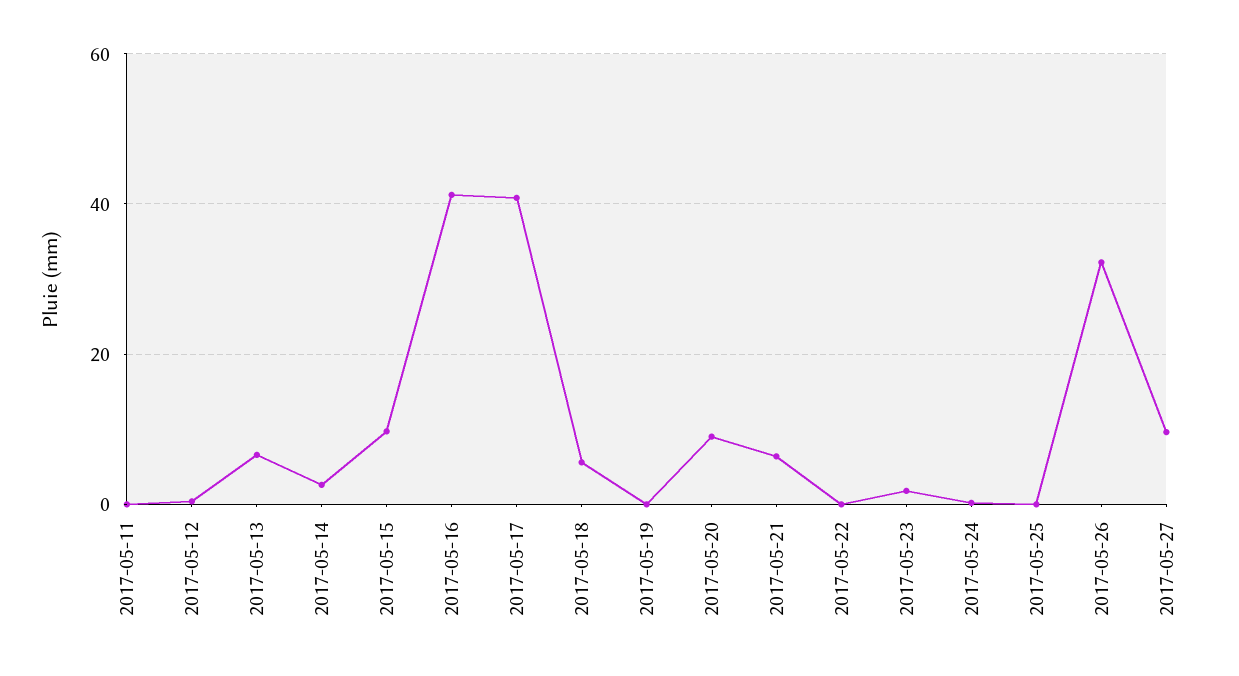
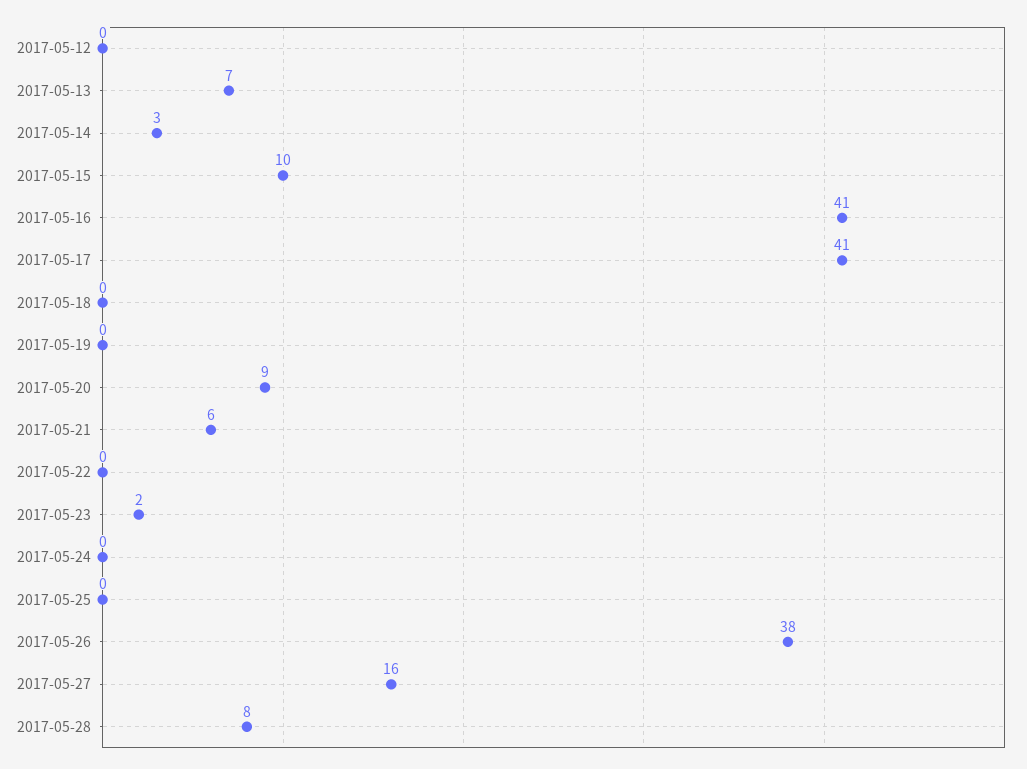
2017-05-11: 0 -> none
2017-05-18: 6 -> 0
2017-05-26: 32 -> 38
2017-05-27: 10 -> 16
2017-05-28: none -> 8

